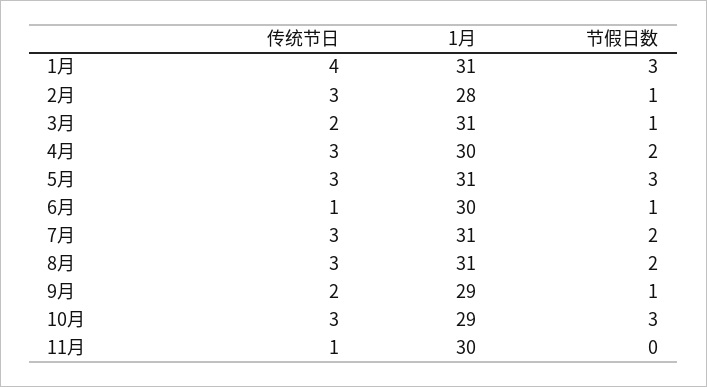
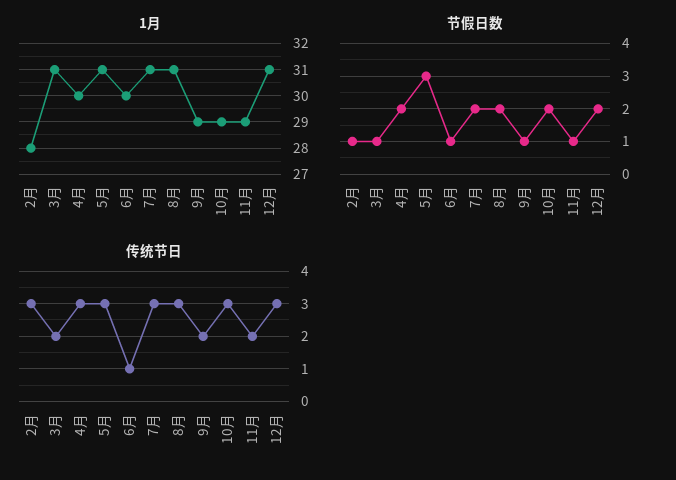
传统节日, 1月: 4 -> none
1月, 1月: 31 -> none
节假日数, 1月: 3 -> none
节假日数, 10月: 3 -> 2
传统节日, 11月: 1 -> 2
1月, 11月: 30 -> 29
节假日数, 11月: 0 -> 1
1月, 12月: none -> 31
节假日数, 12月: none -> 2
传统节日, 12月: none -> 3

